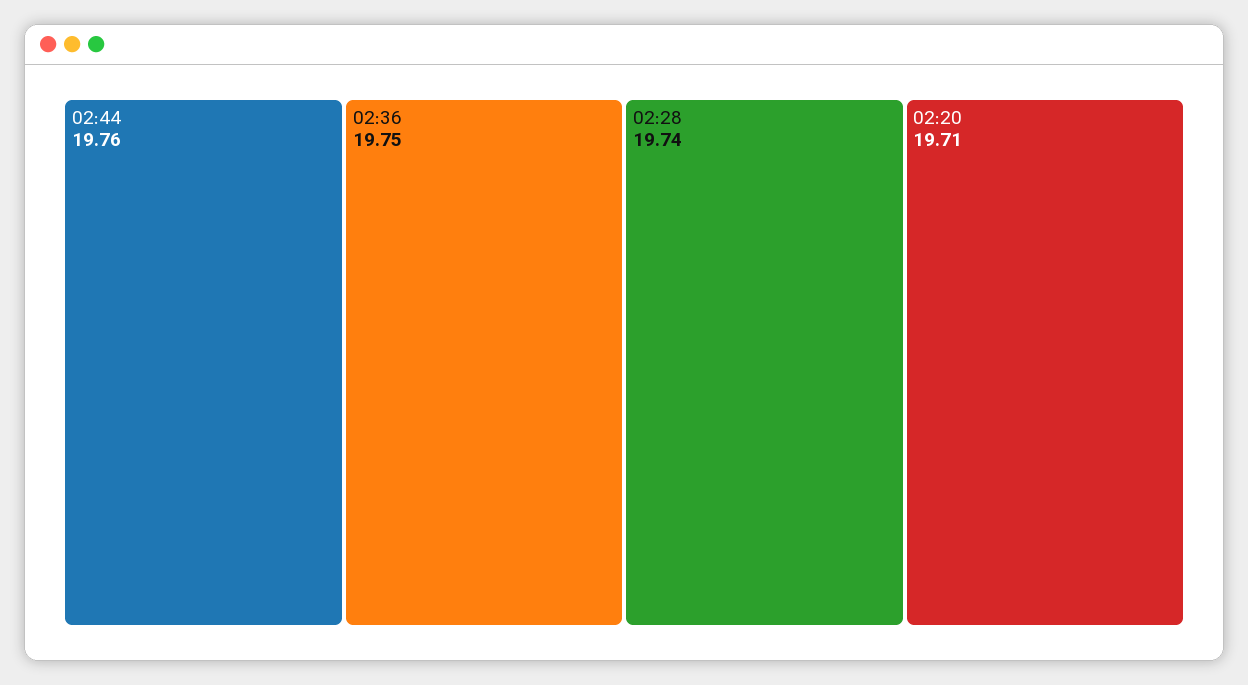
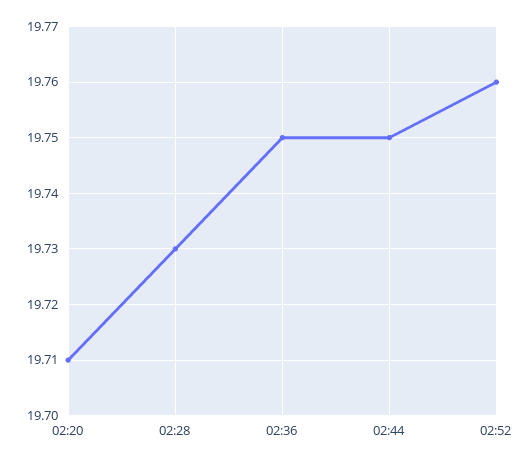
02:44: 19.76 -> 19.75
02:28: 19.74 -> 19.73
02:52: none -> 19.76

